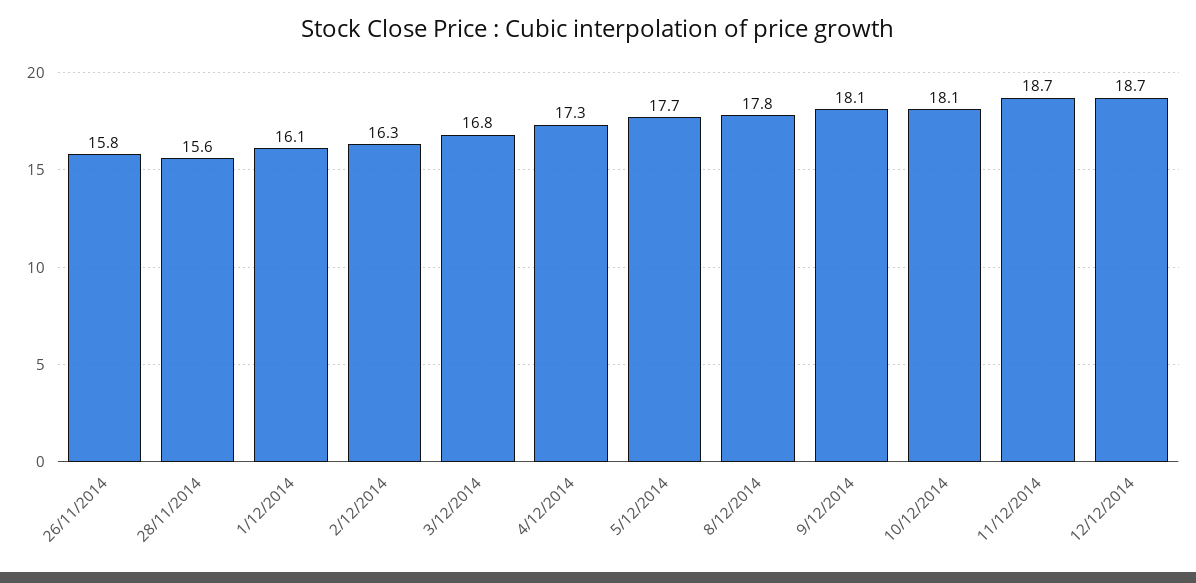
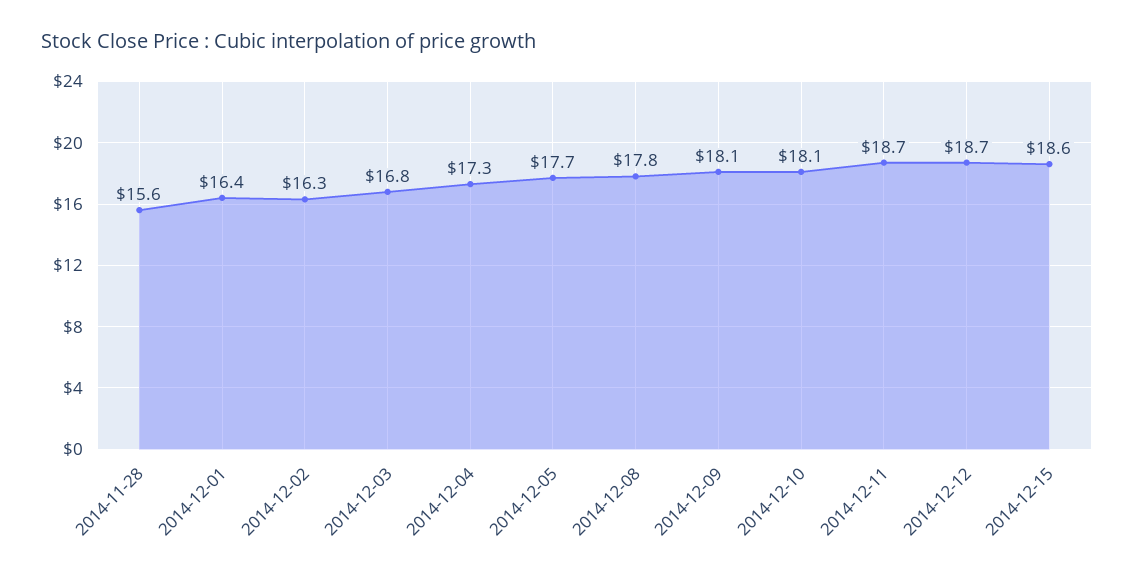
26/11/2014: 15.8 -> none
1/12/2014: 16.1 -> 16.4
2014-12-15: none -> 18.6

